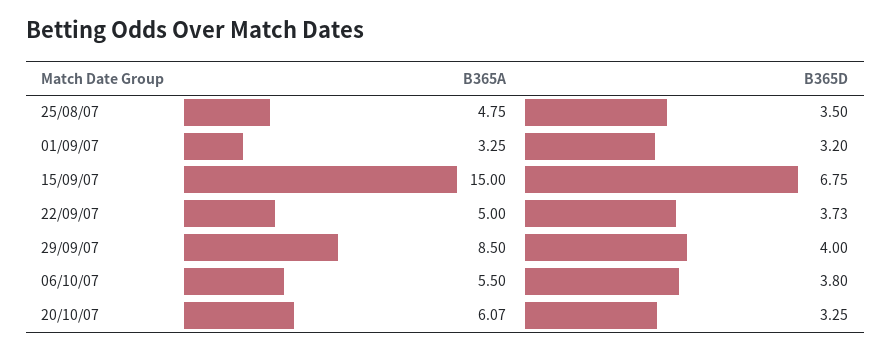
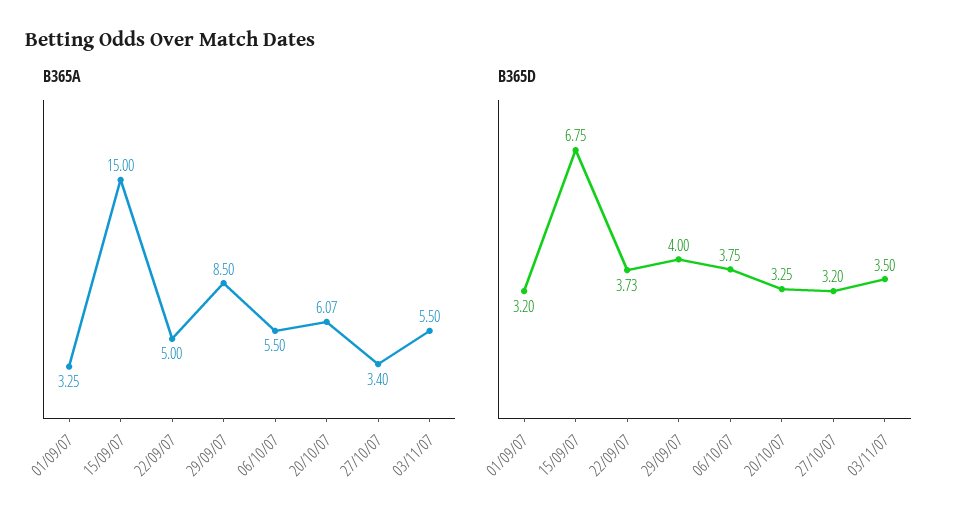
B365A, 25/08/07: 4.75 -> none
B365D, 25/08/07: 3.5 -> none
B365D, 06/10/07: 3.8 -> 3.75
B365A, 27/10/07: none -> 3.4
B365A, 03/11/07: none -> 5.5
B365D, 27/10/07: none -> 3.2
B365D, 03/11/07: none -> 3.5

